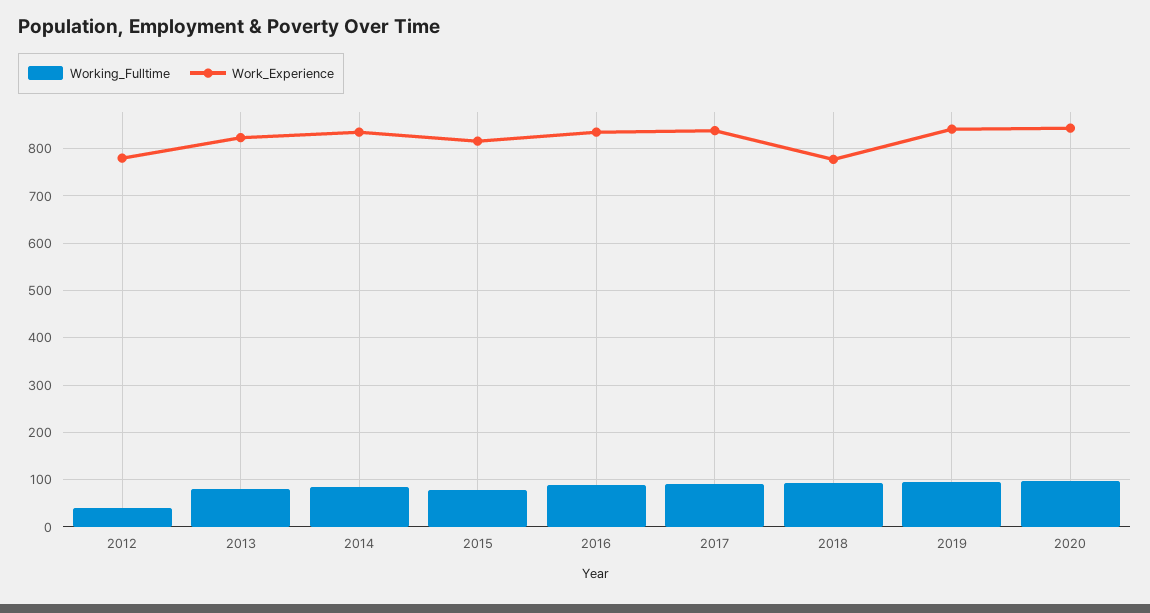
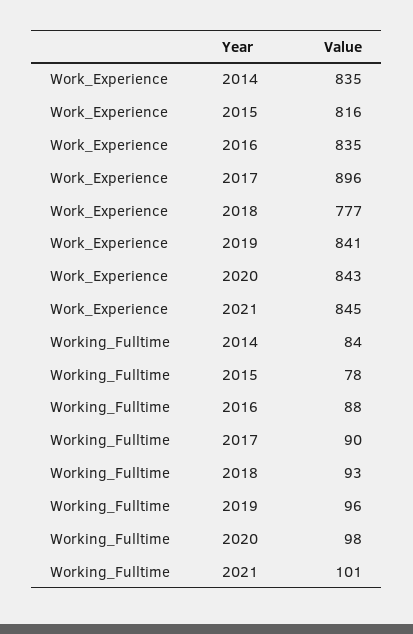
Working_Fulltime, 2012: 40 -> none
Work_Experience, 2012: 780 -> none
Working_Fulltime, 2013: 80 -> none
Work_Experience, 2013: 820 -> none
Work_Experience, 2017: 840 -> 896
Work_Experience, 2021: none -> 845
Working_Fulltime, 2021: none -> 101

